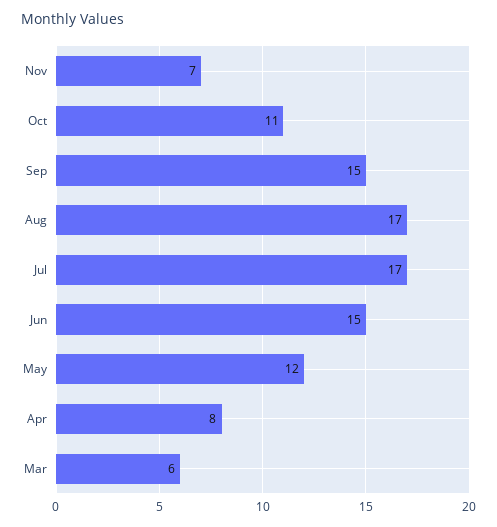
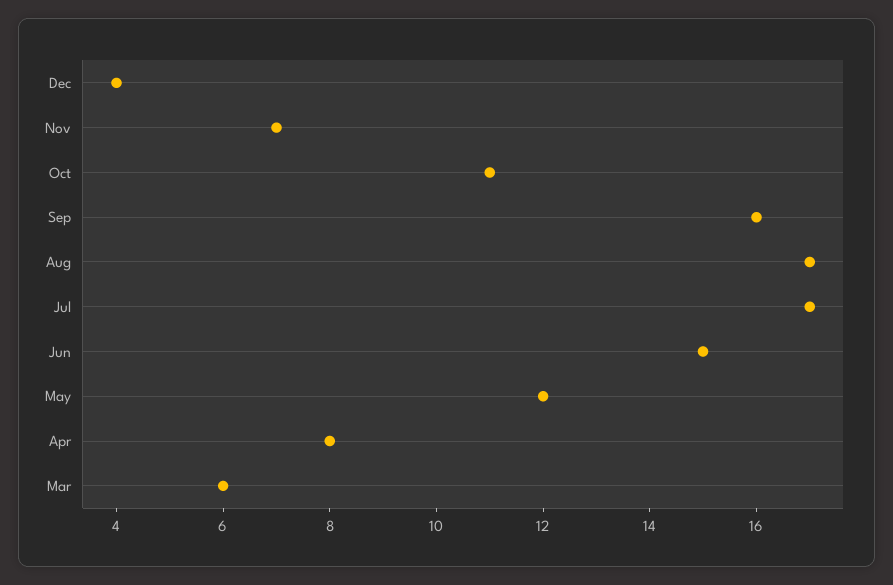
Sep: 15 -> 16
Dec: none -> 4

